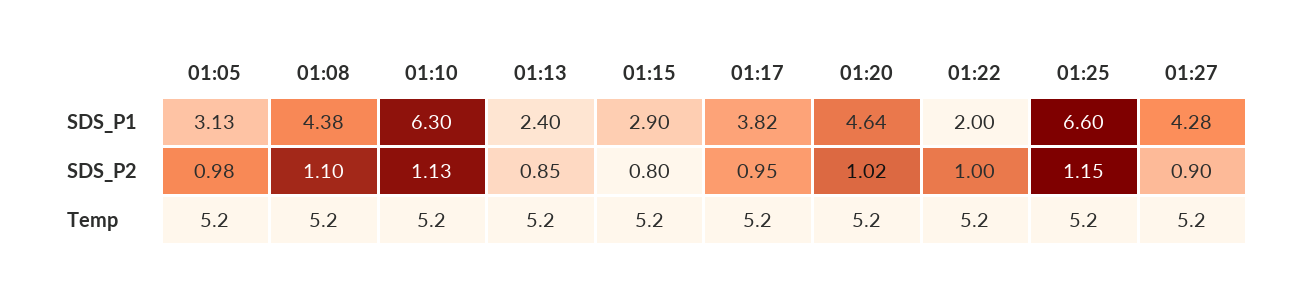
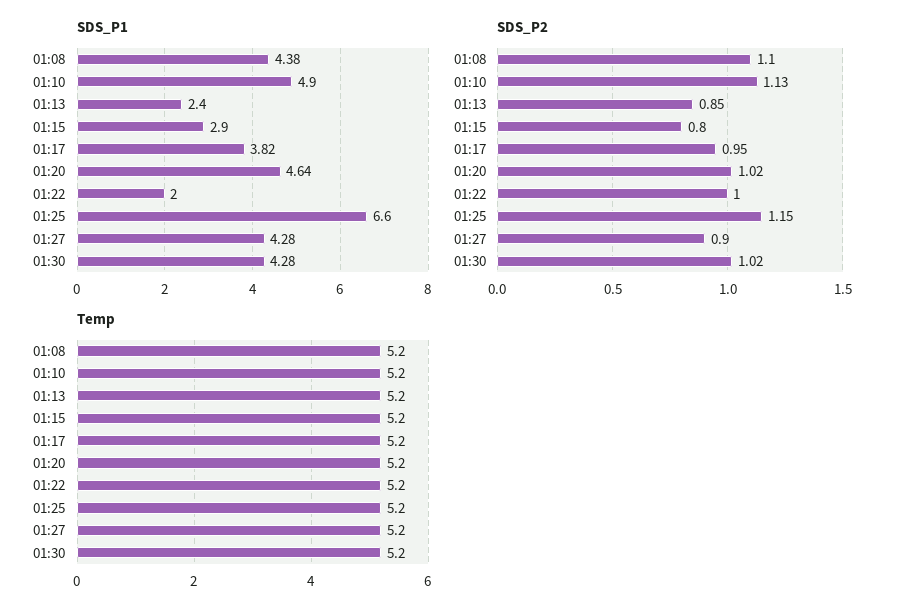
SDS_P1, 01:05: 3.13 -> none
SDS_P1, 01:10: 6.3 -> 4.9
SDS_P2, 01:05: 0.98 -> none
Temp, 01:05: 5.2 -> none
SDS_P1, 01:30: none -> 4.28
SDS_P2, 01:30: none -> 1.02
Temp, 01:30: none -> 5.2

